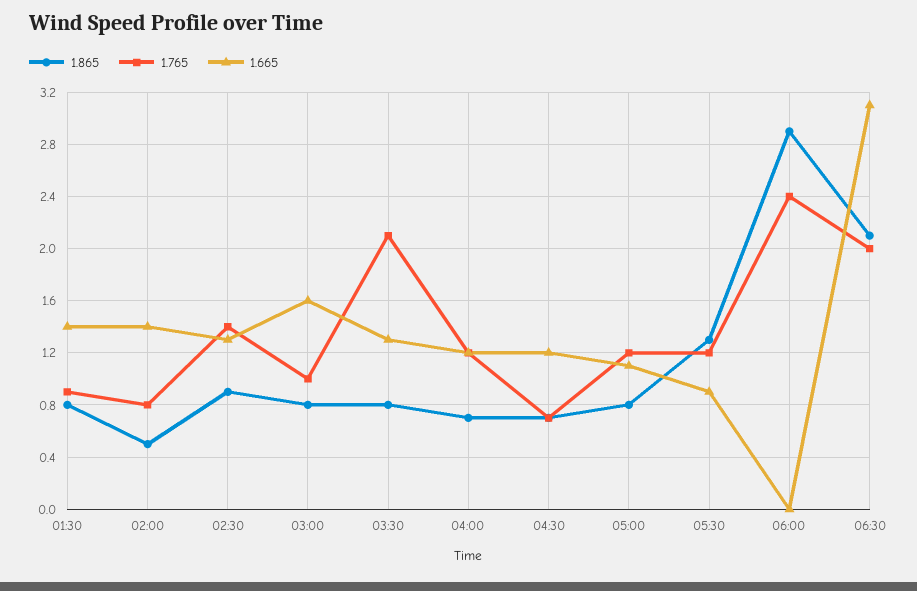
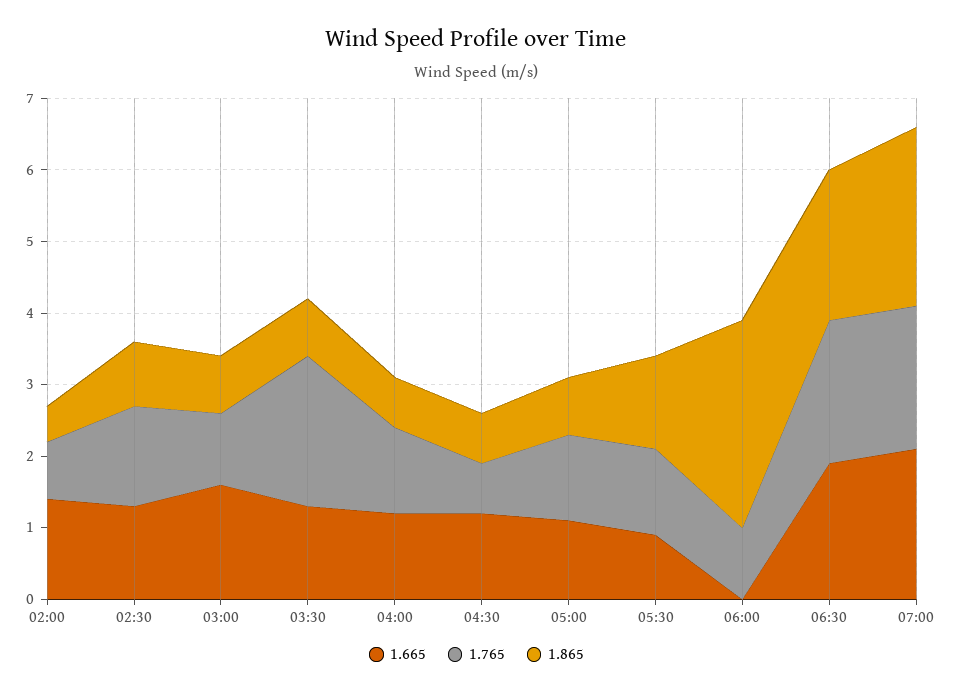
1.865, 01:30: 0.8 -> none
1.765, 01:30: 0.9 -> none
1.665, 01:30: 1.4 -> none
1.765, 06:00: 2.4 -> 1
1.665, 06:30: 3.1 -> 2
1.665, 07:00: none -> 2
1.765, 07:00: none -> 2
1.865, 07:00: none -> 2.5

